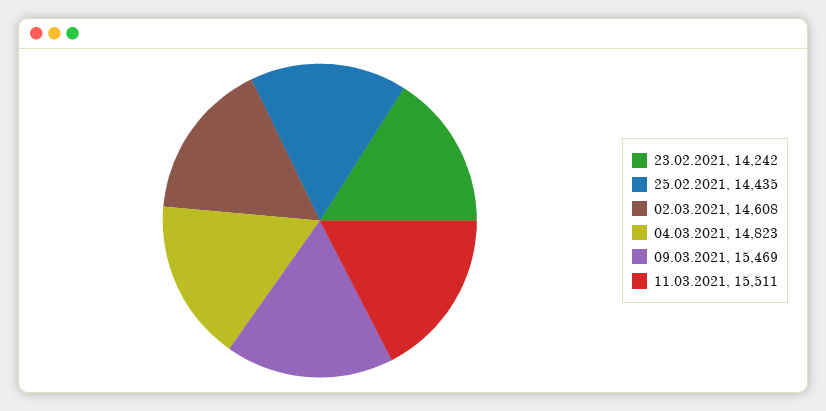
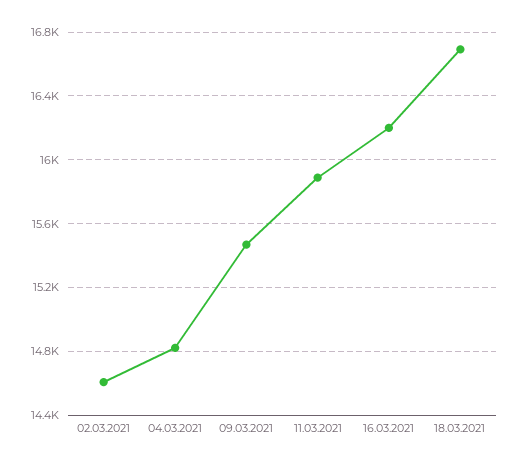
23.02.2021: 14242 -> none
25.02.2021: 14435 -> none
11.03.2021: 15511 -> 15900
16.03.2021: none -> 16200
18.03.2021: none -> 16700

